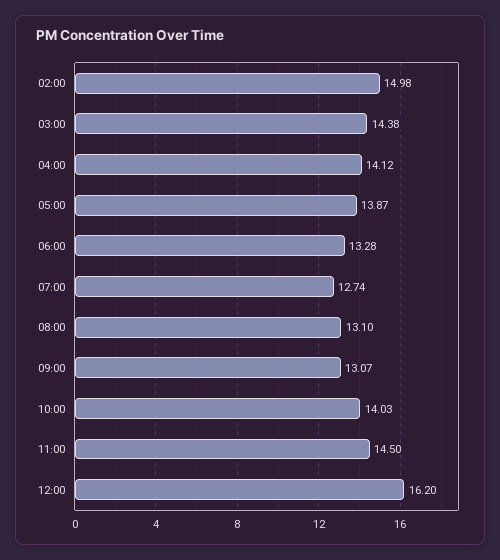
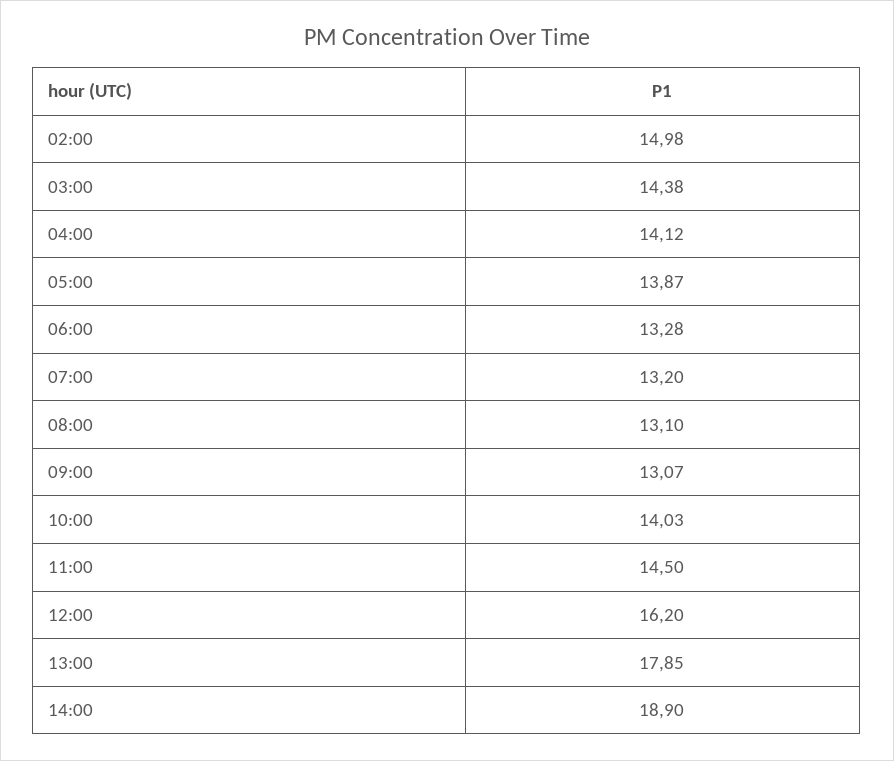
07:00: 12.74 -> 13.2
13:00: none -> 17.85
14:00: none -> 18.9

